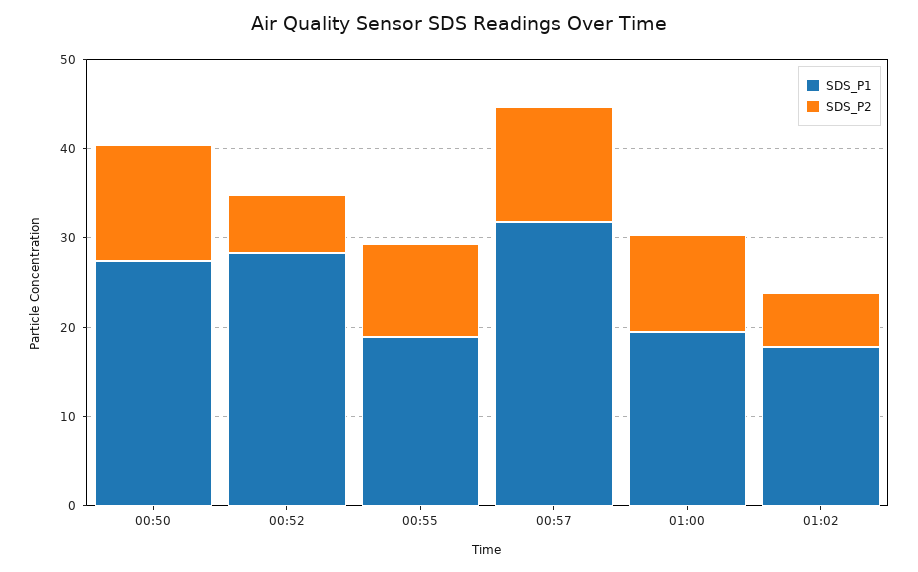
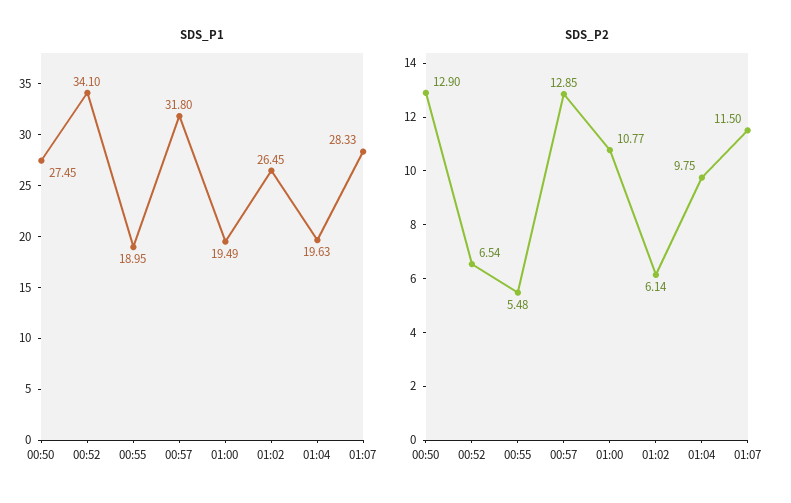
SDS_P1, 00:52: 28 -> 34.1
SDS_P2, 00:55: 10 -> 5.48
SDS_P1, 01:02: 18 -> 26.45
SDS_P1, 01:04: none -> 19.63
SDS_P1, 01:07: none -> 28.33
SDS_P2, 01:04: none -> 9.75
SDS_P2, 01:07: none -> 11.5

